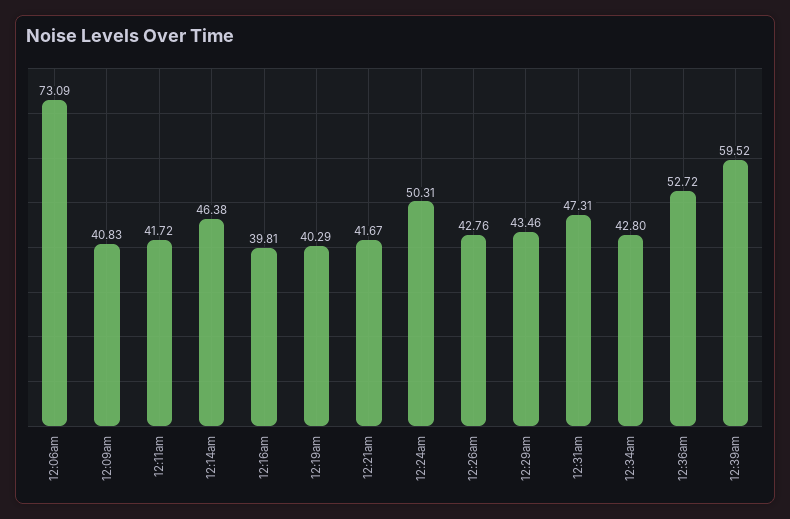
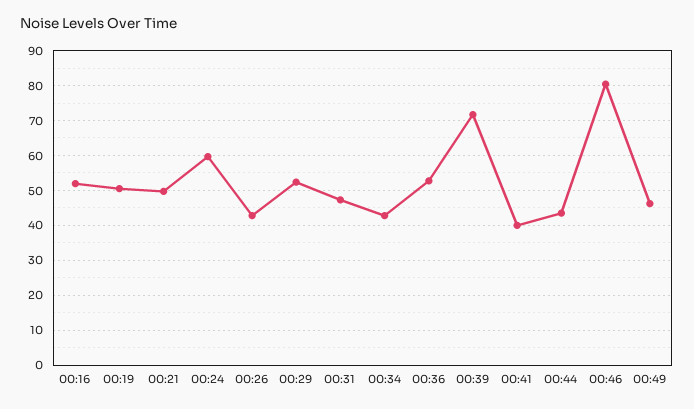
12:06am: 73.09 -> none
12:09am: 40.83 -> none
12:11am: 41.72 -> none
12:14am: 46.38 -> none
12:16am: 39.81 -> 52
12:19am: 40.29 -> 50
12:21am: 41.67 -> 50
12:24am: 50.31 -> 60
12:29am: 43.46 -> 52
12:39am: 59.52 -> 72
00:41: none -> 40
00:44: none -> 44
00:46: none -> 80
00:49: none -> 46

